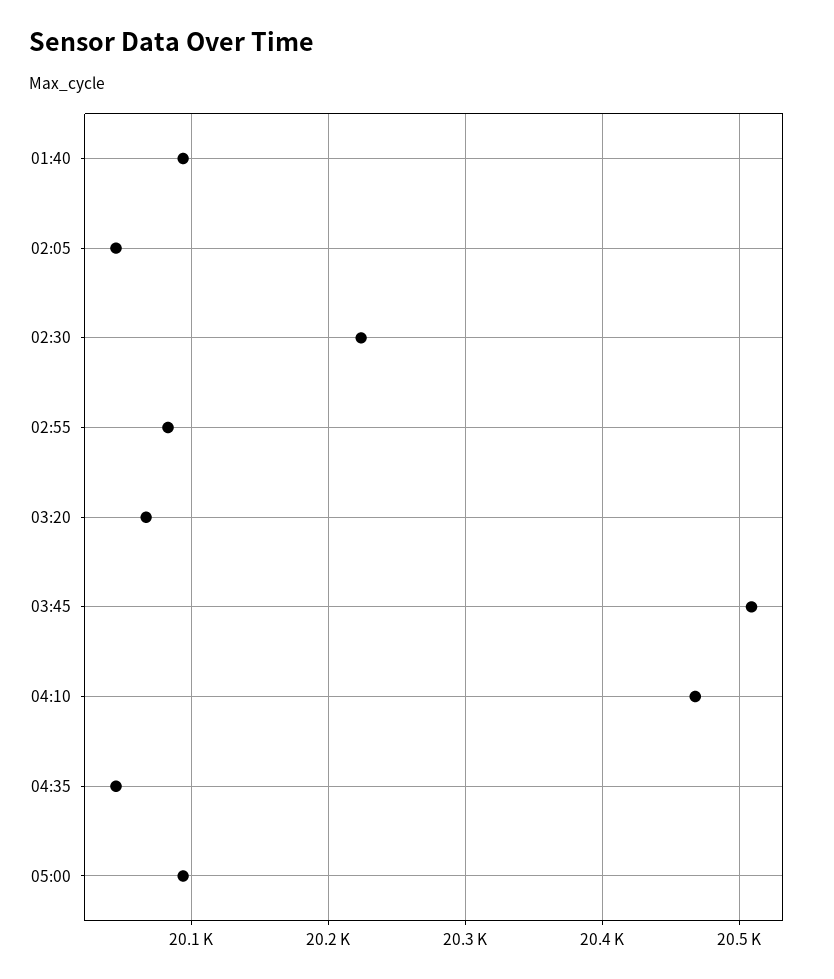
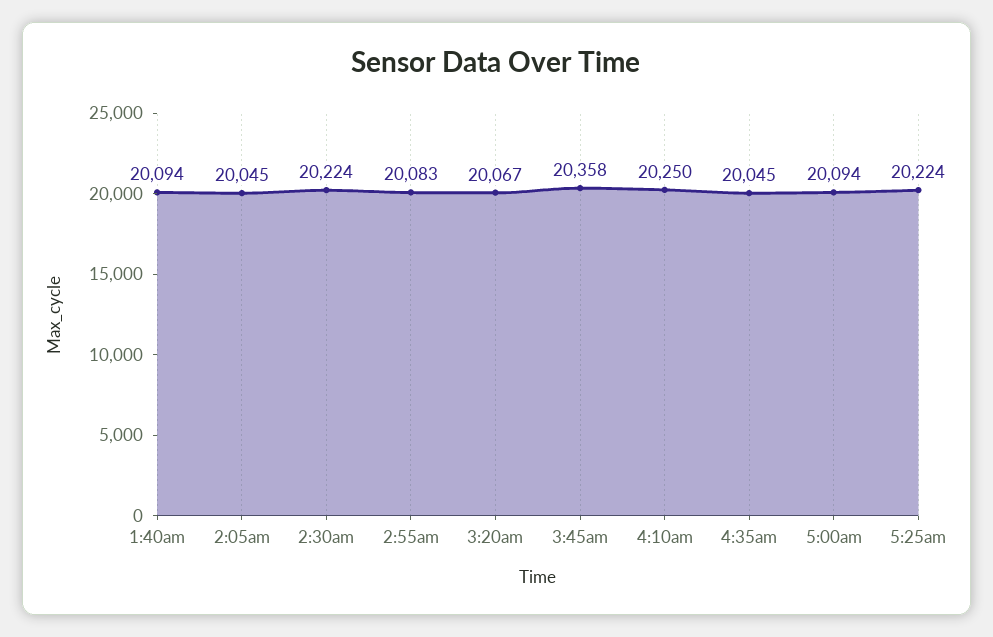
03:45: 20510 -> 20358
04:10: 20470 -> 20250
5:25am: none -> 20224

